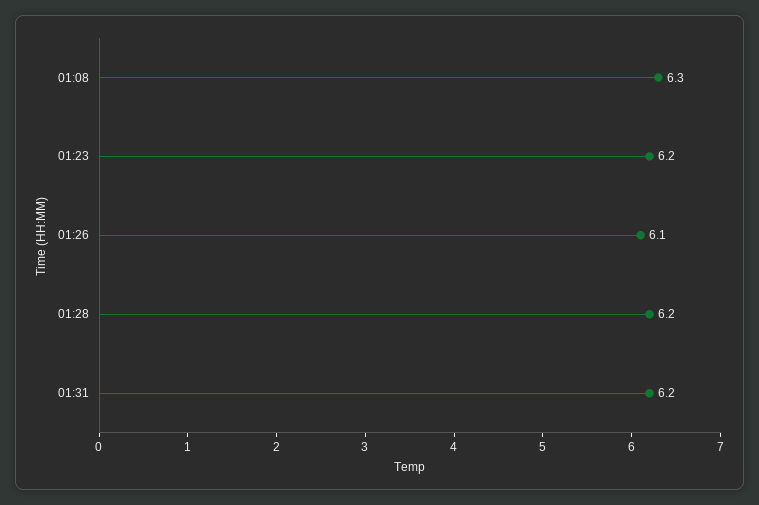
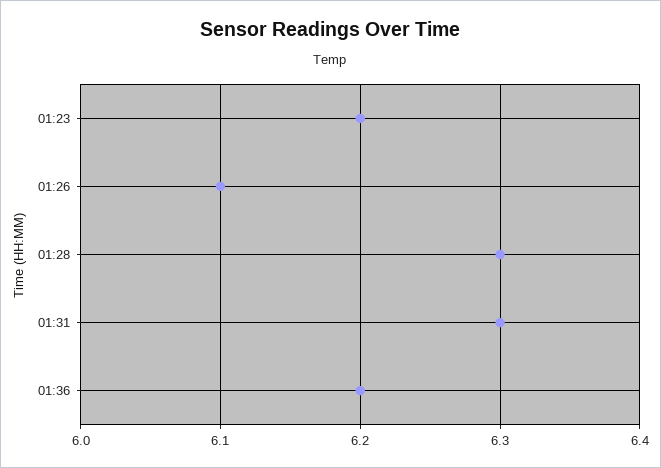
01:08: 6.3 -> none
01:28: 6.2 -> 6.3
01:31: 6.2 -> 6.3
01:36: none -> 6.2

